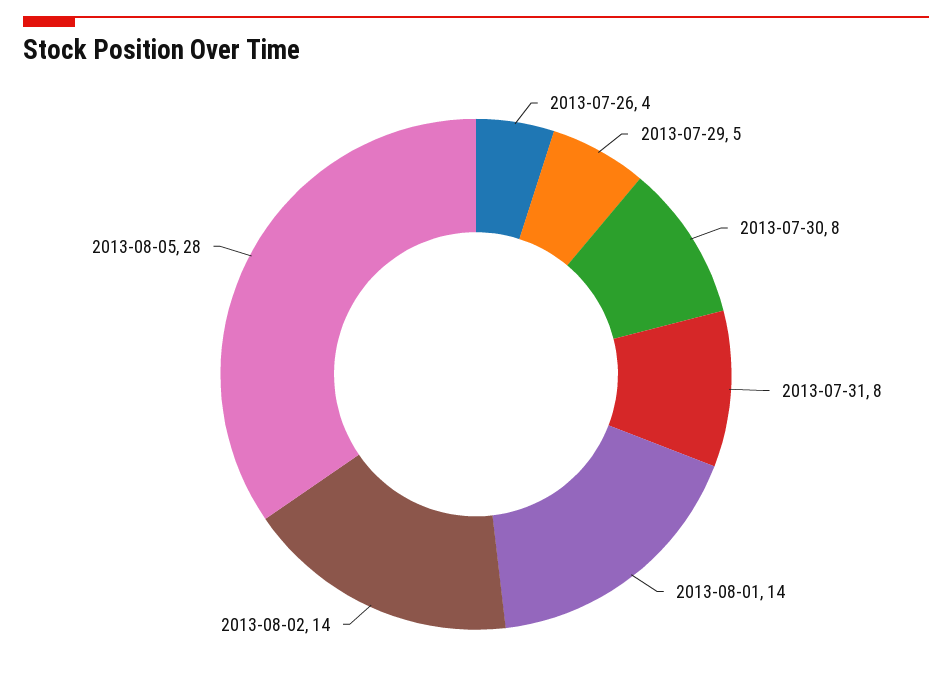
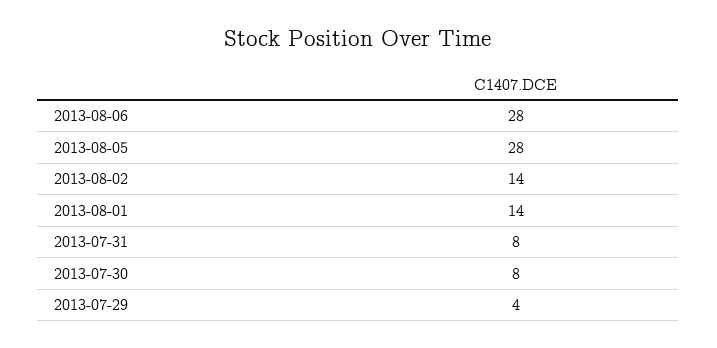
2013-07-26: 4 -> none
2013-07-29: 5 -> 4
2013-08-06: none -> 28

